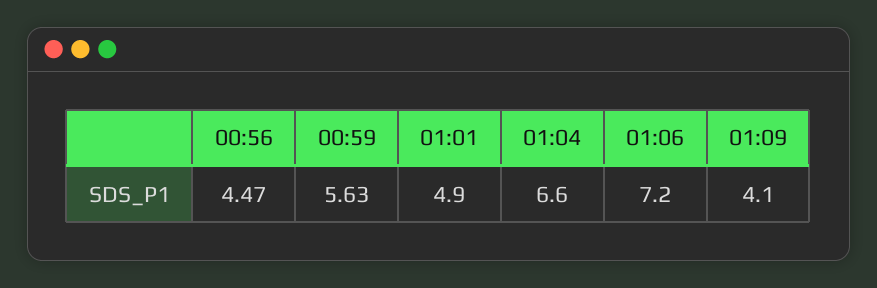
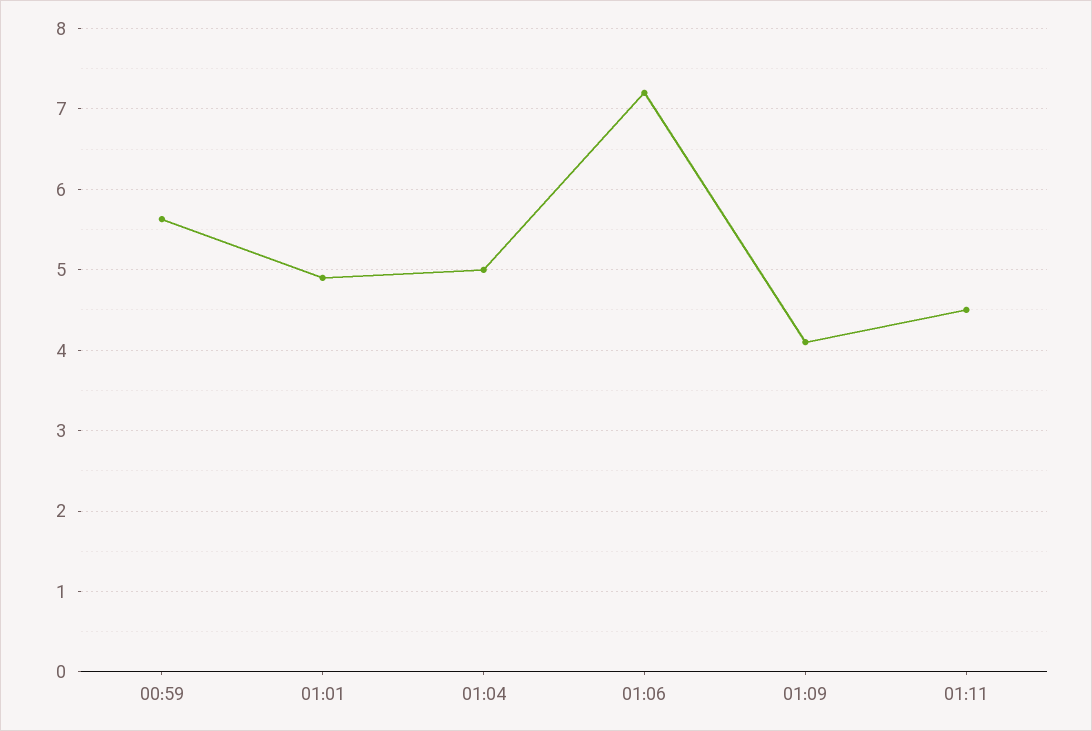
00:56: 4.47 -> none
01:04: 6.6 -> 5
01:11: none -> 4.5

